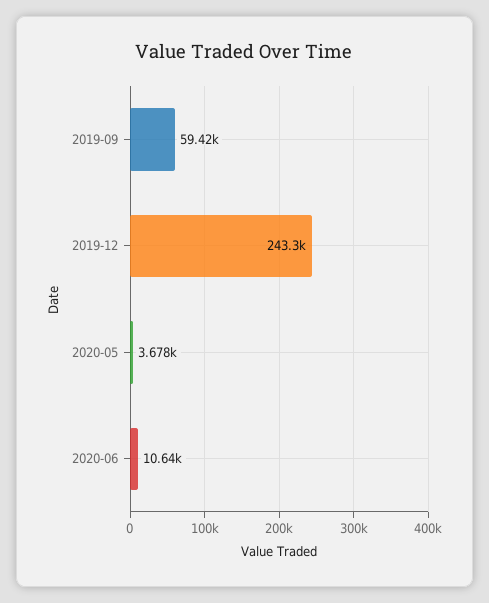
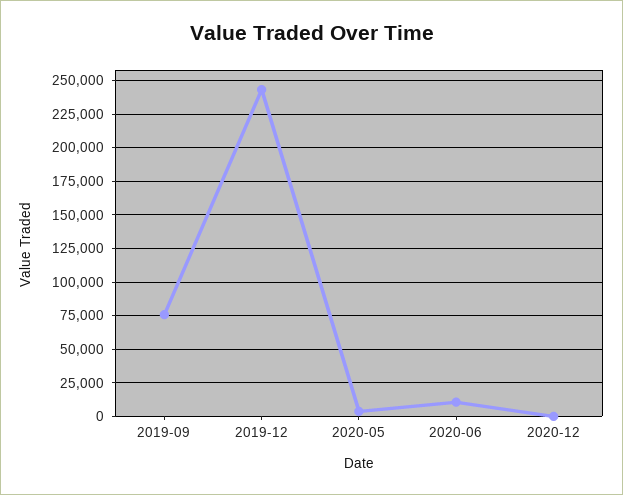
2019-09: 59420 -> 75000
2020-12: none -> 0

